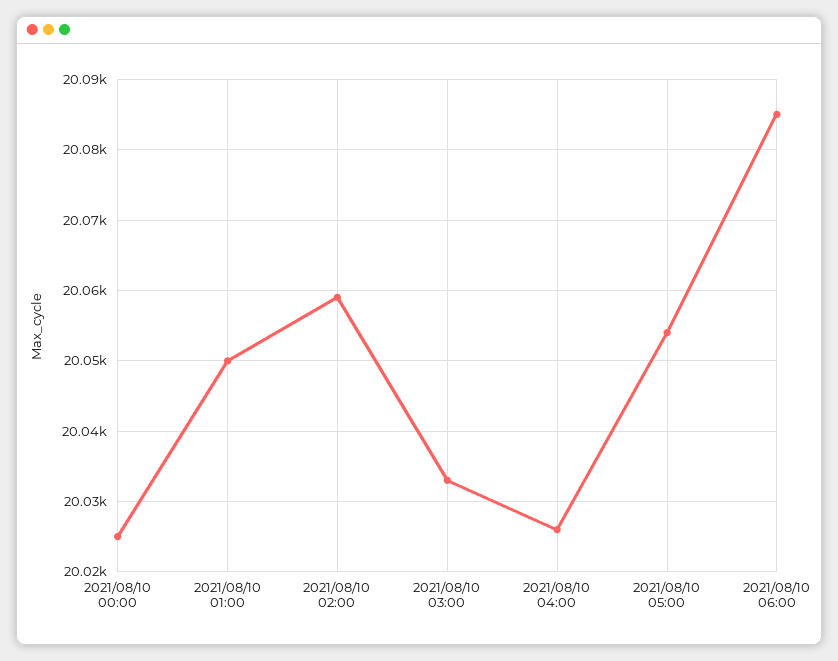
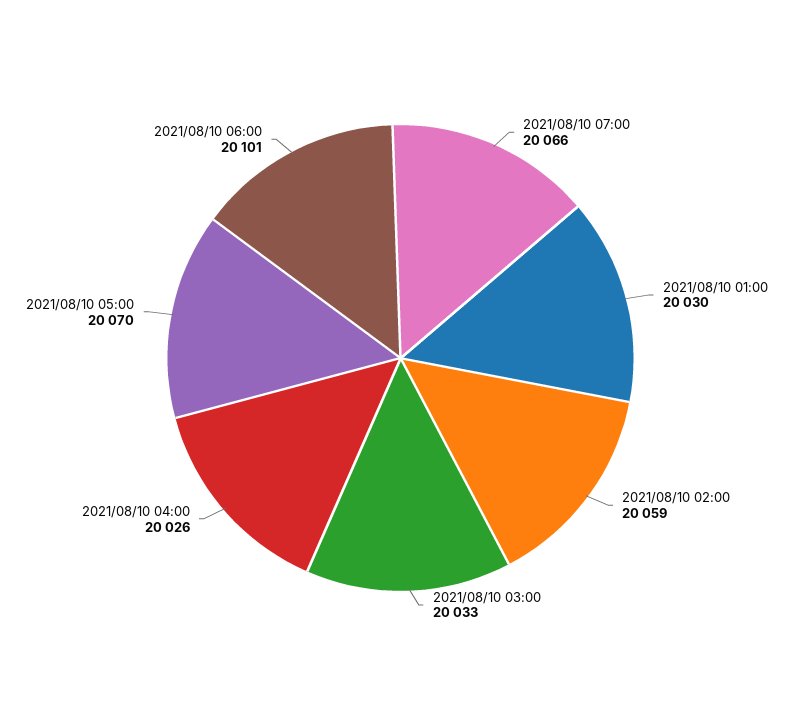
2021/08/10 00:00: 20025 -> none
2021/08/10 01:00: 20050 -> 20030
2021/08/10 05:00: 20054 -> 20070
2021/08/10 06:00: 20085 -> 20101
2021/08/10 07:00: none -> 20066

